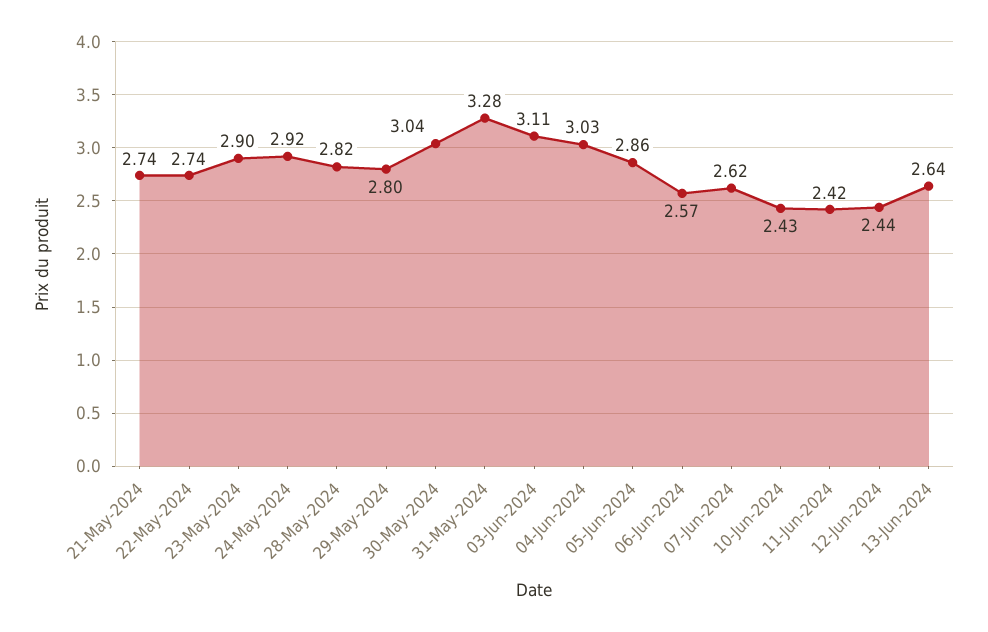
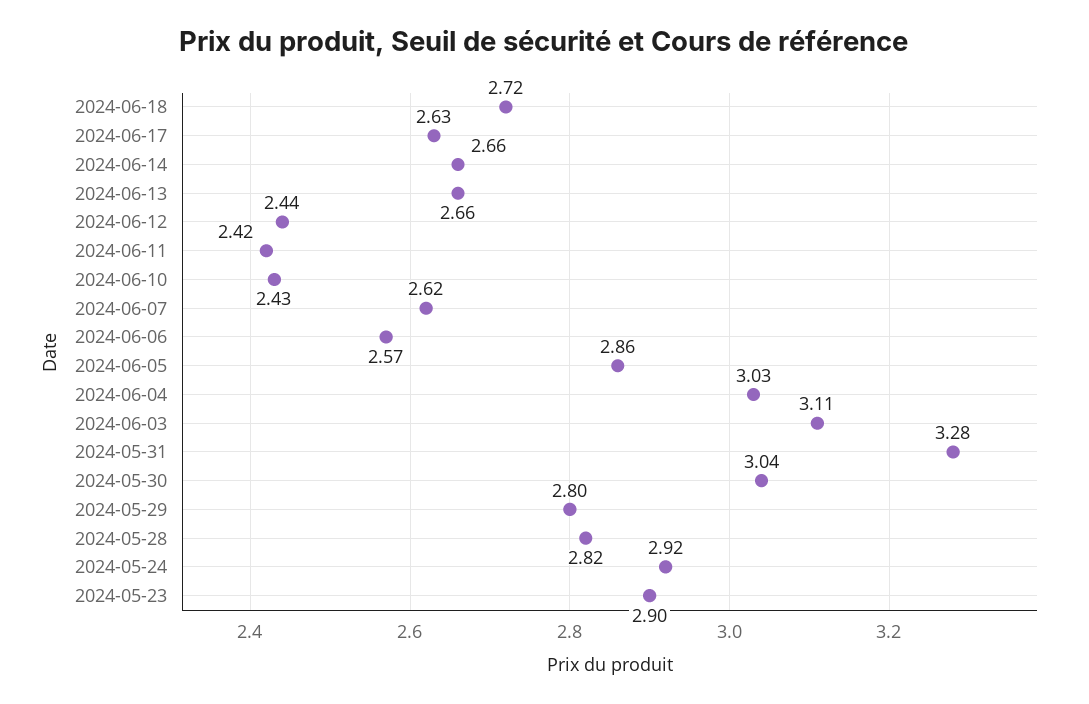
21-May-2024: 2.74 -> none
22-May-2024: 2.74 -> none
13-Jun-2024: 2.64 -> 2.66
2024-06-18: none -> 2.72
2024-06-17: none -> 2.63
2024-06-14: none -> 2.66

